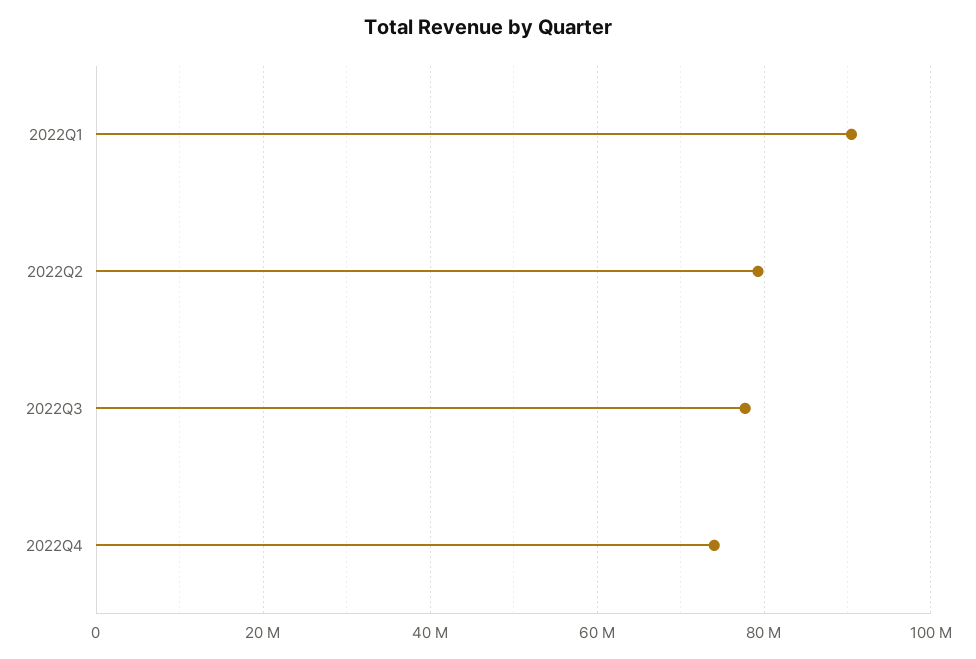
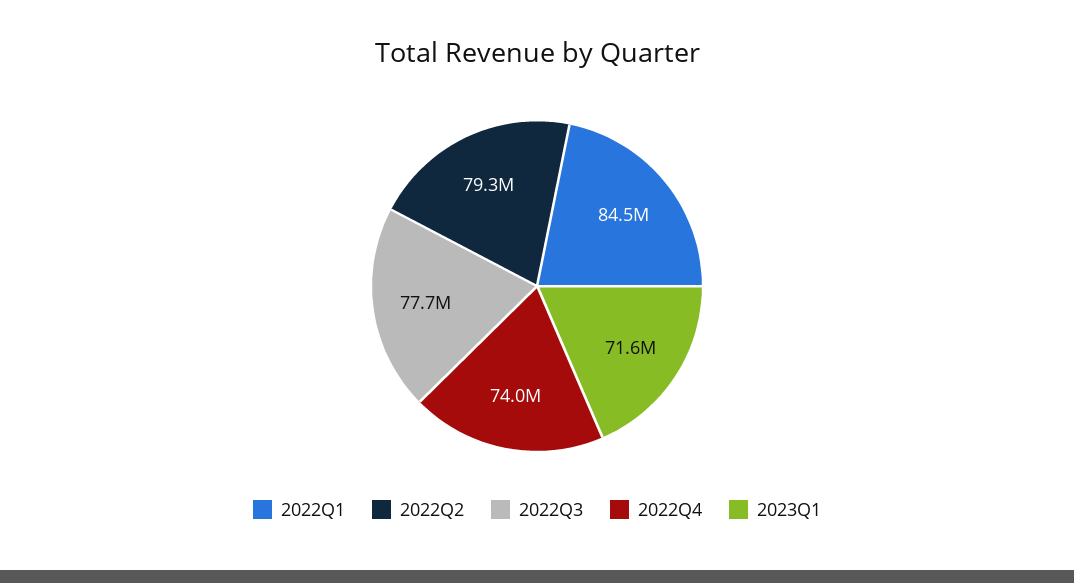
2022Q1: 90000000 -> 84500000
2023Q1: none -> 71600000

